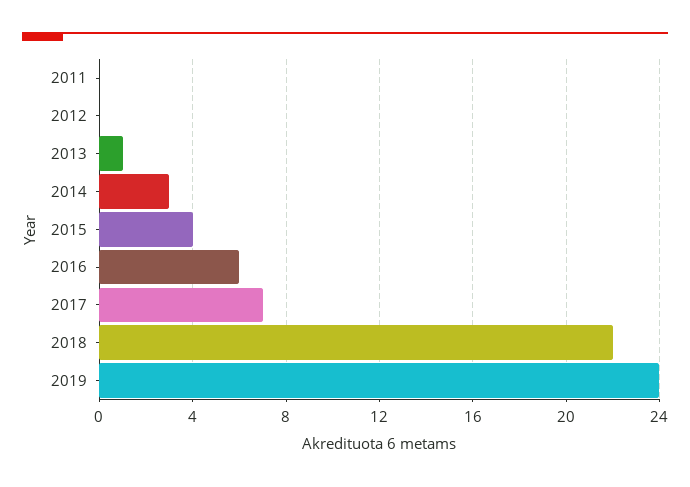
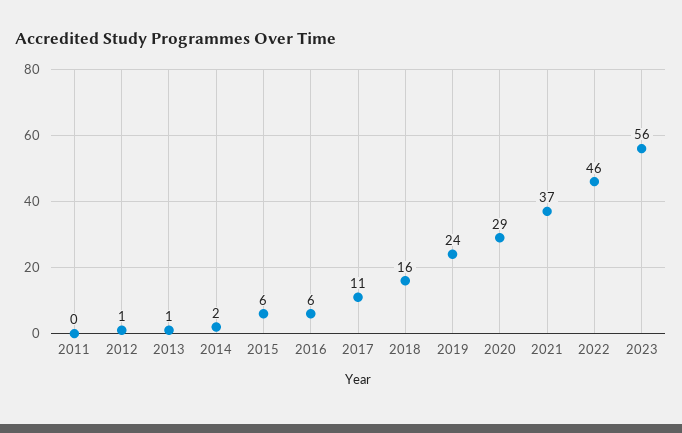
2012: 0 -> 1
2014: 3 -> 2
2015: 4 -> 6
2017: 7 -> 11
2018: 22 -> 16
2020: none -> 29
2021: none -> 37
2022: none -> 46
2023: none -> 56

